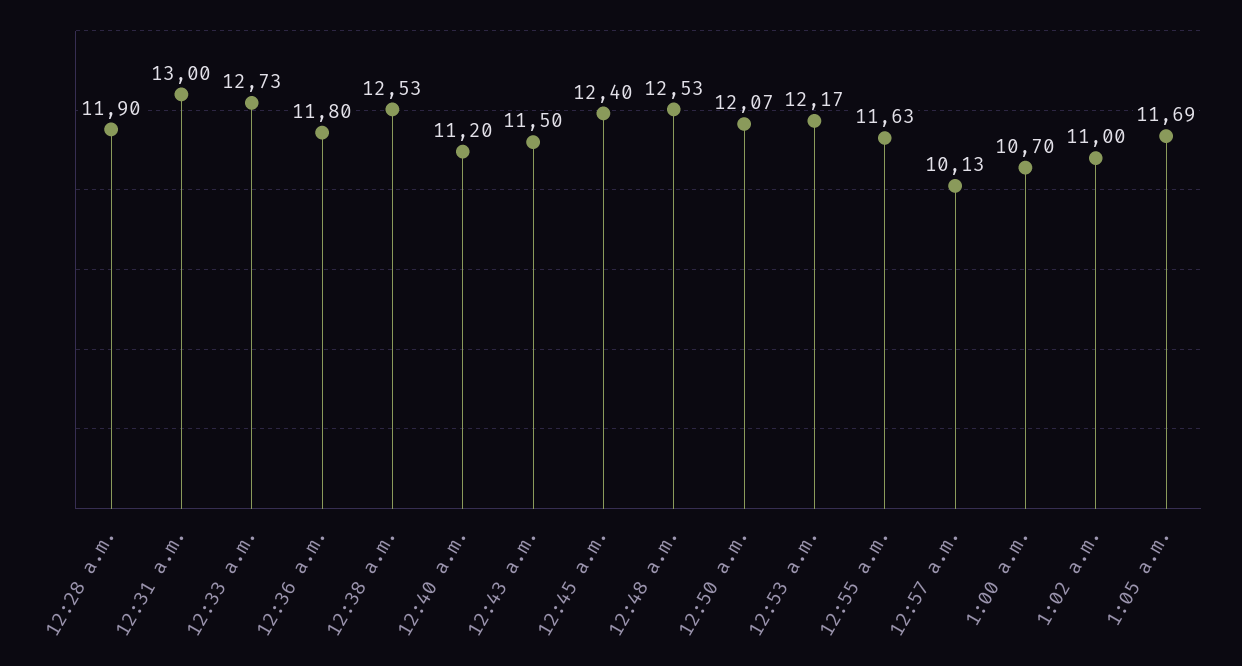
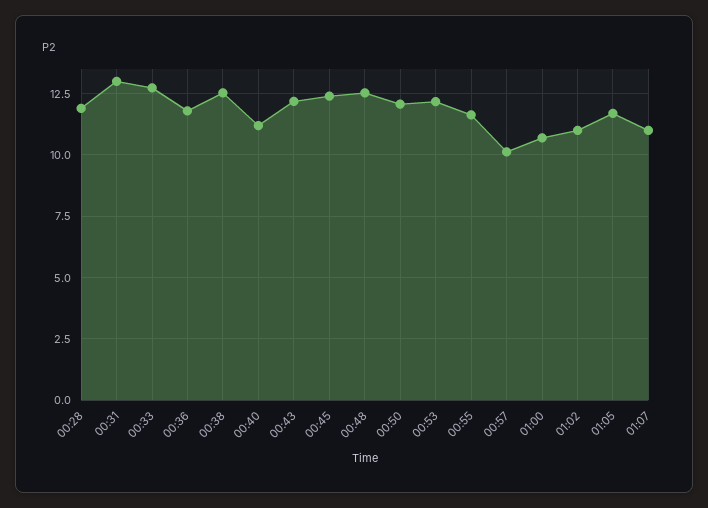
12:43 a.m.: 11.5 -> 12.25
01:07: none -> 11

